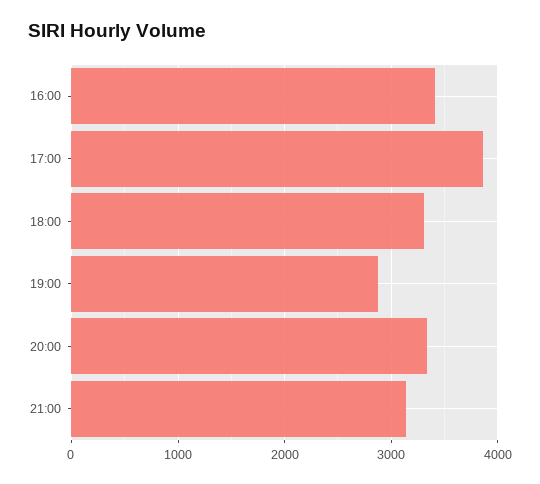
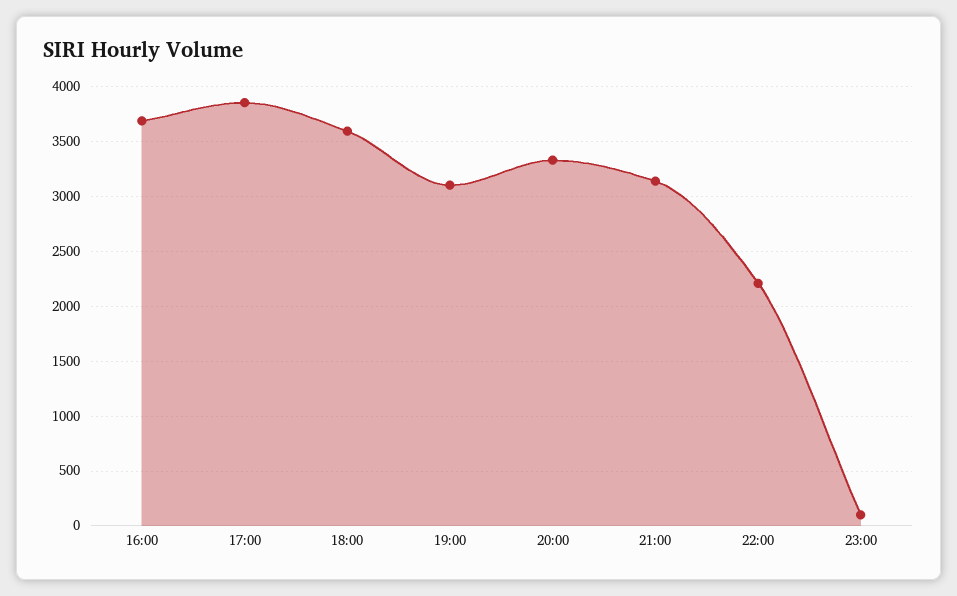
16:00: 3400 -> 3700
18:00: 3300 -> 3600
19:00: 2900 -> 3100
22:00: none -> 2200
23:00: none -> 100

